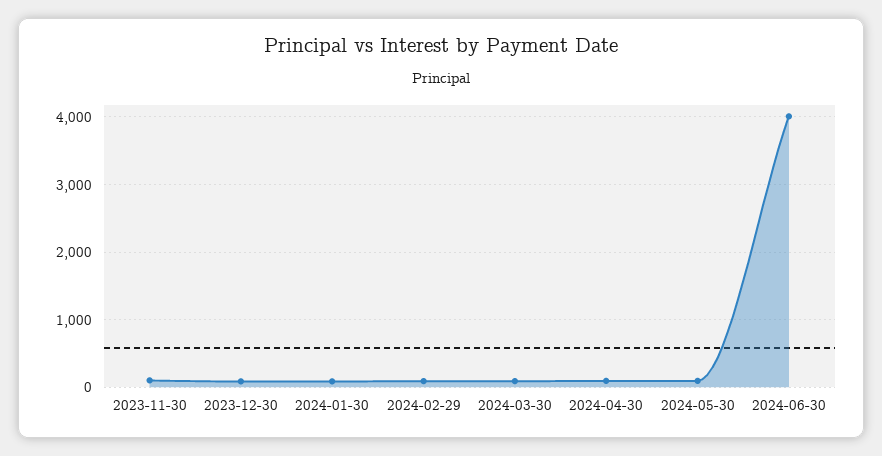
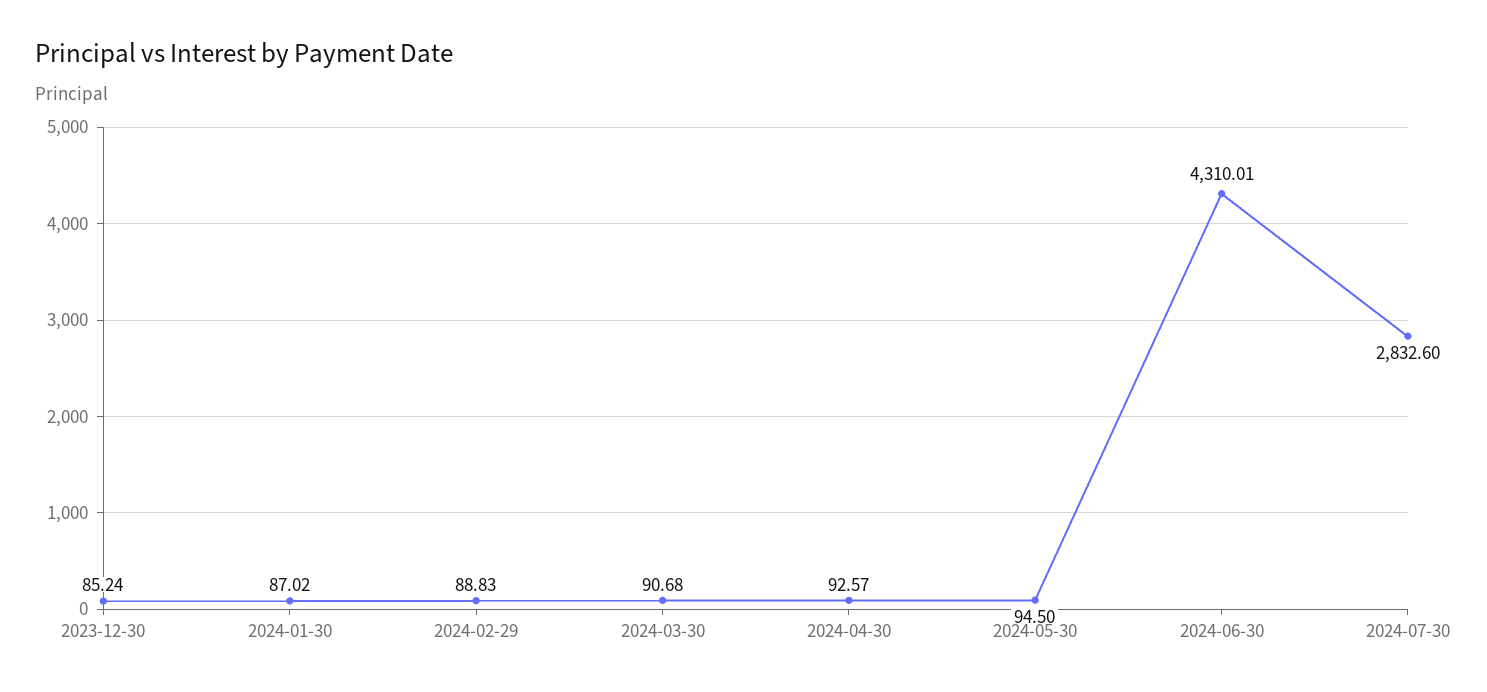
2023-11-30: 100 -> none
2024-06-30: 4000 -> 4310.01
2024-07-30: none -> 2832.6

